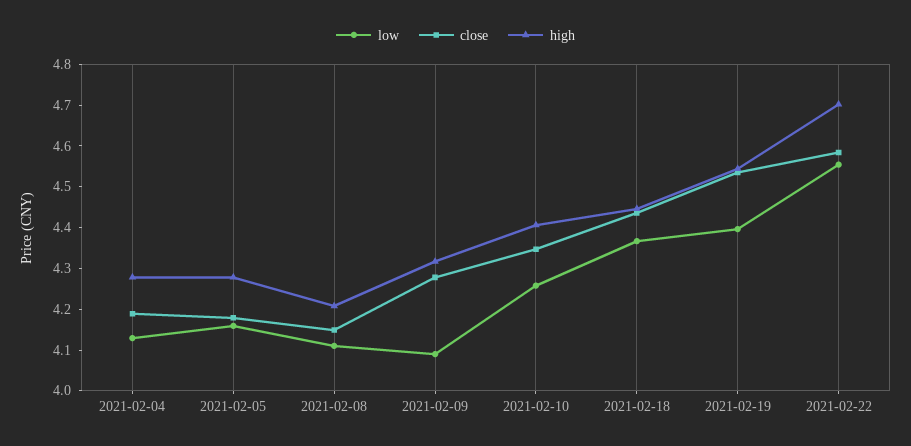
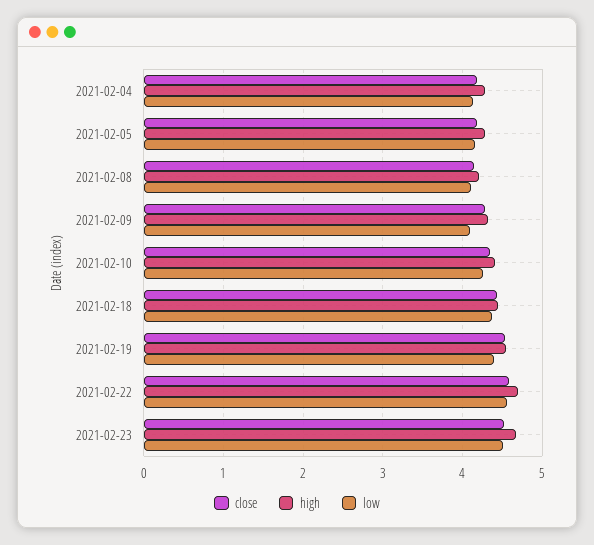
close, 2021-02-23: none -> 4.5
high, 2021-02-23: none -> 4.7
low, 2021-02-23: none -> 4.5

